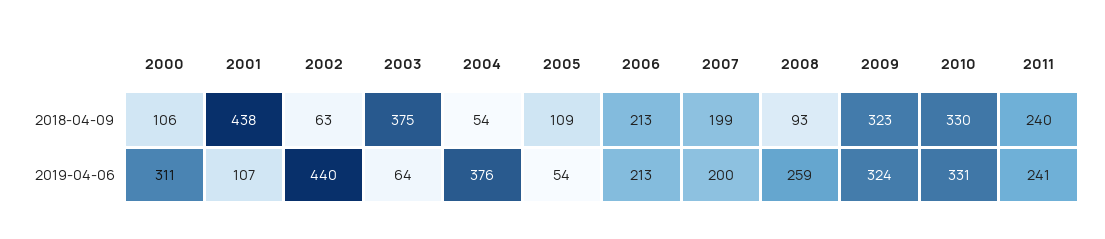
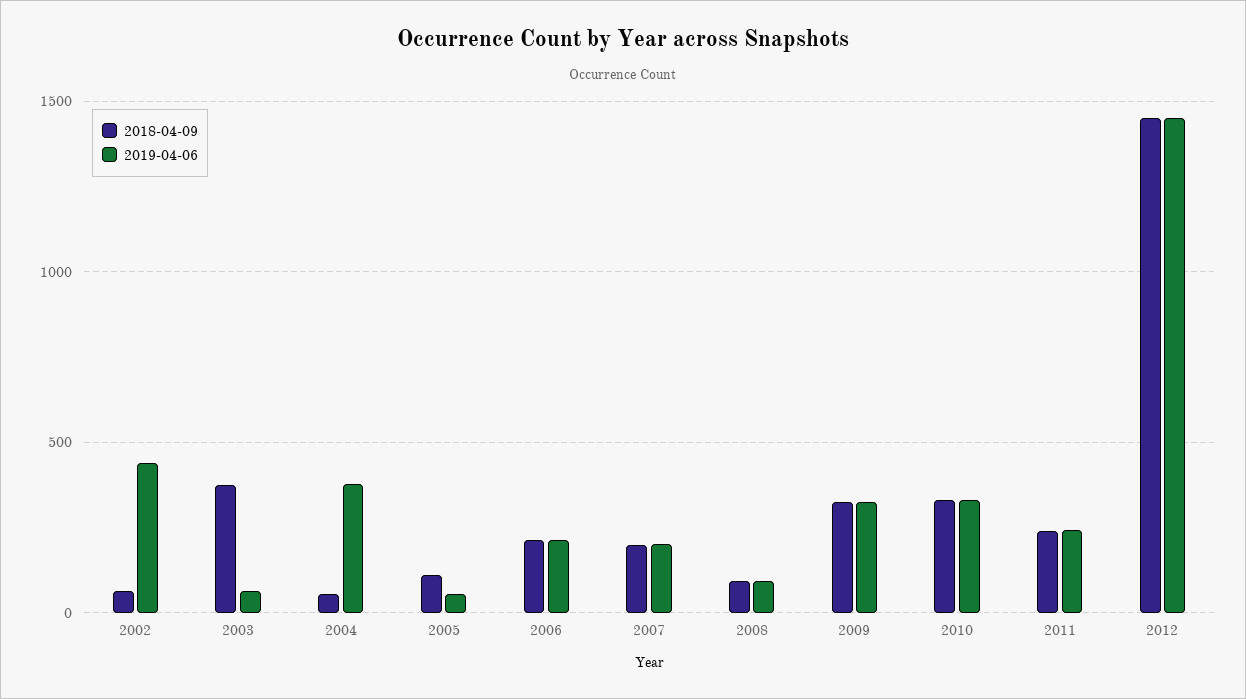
2018-04-09, 2000: 106 -> none
2018-04-09, 2001: 438 -> none
2019-04-06, 2000: 311 -> none
2019-04-06, 2001: 107 -> none
2019-04-06, 2008: 259 -> 100
2018-04-09, 2012: none -> 1450
2019-04-06, 2012: none -> 1450

